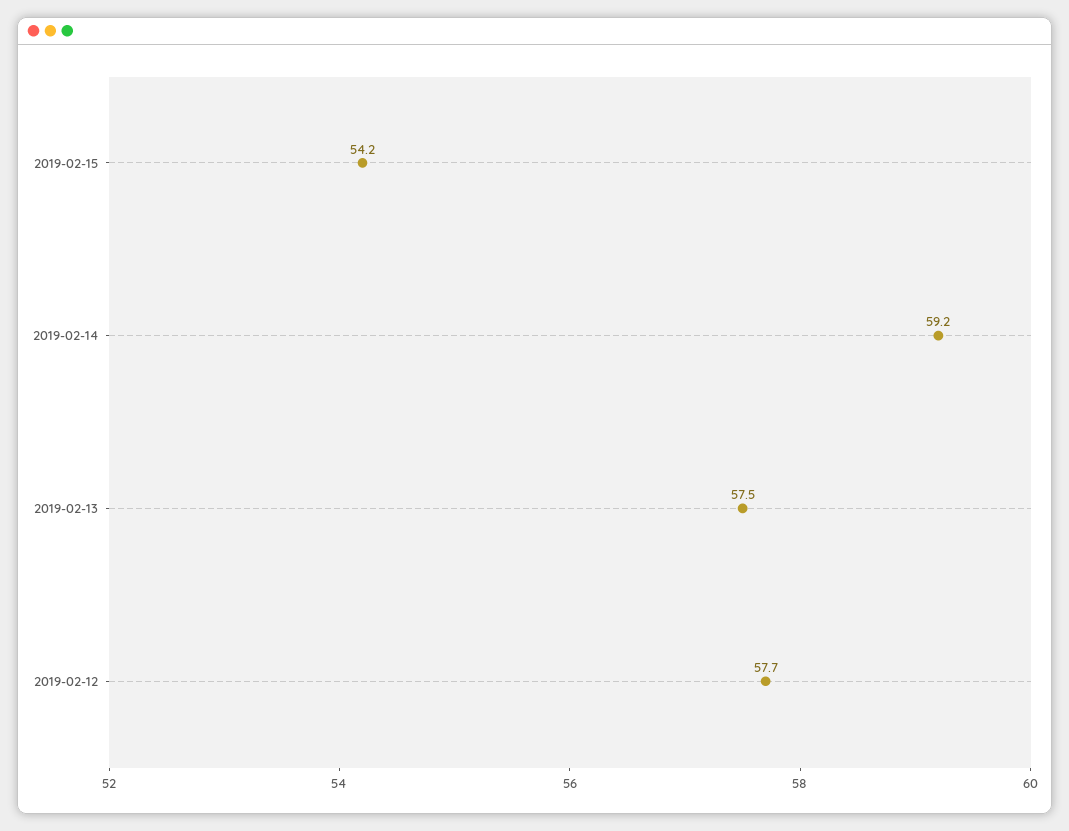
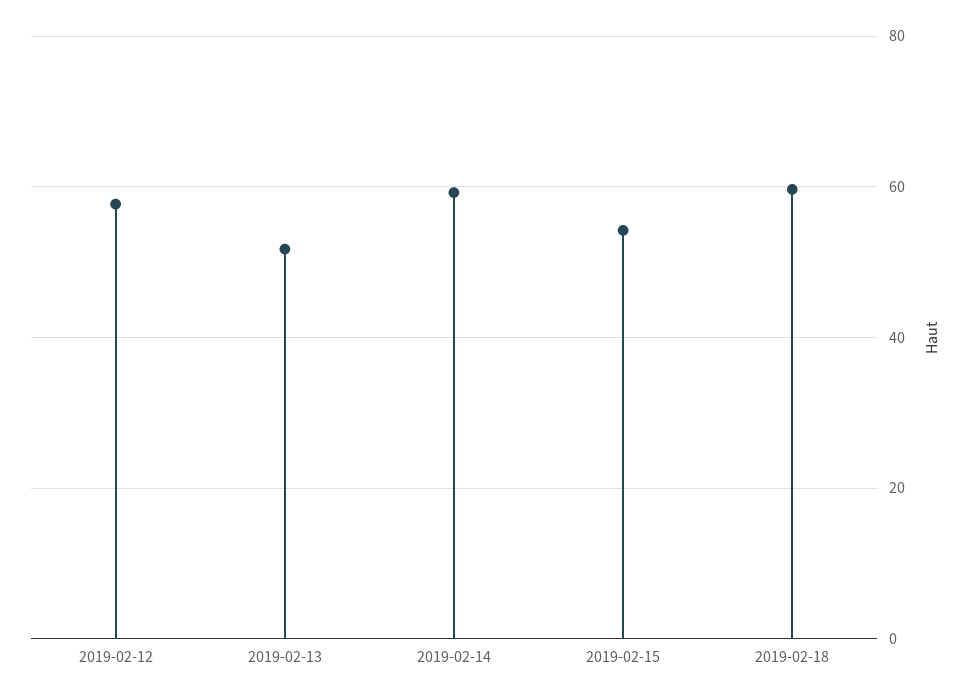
2019-02-13: 57.5 -> 52
2019-02-18: none -> 60

